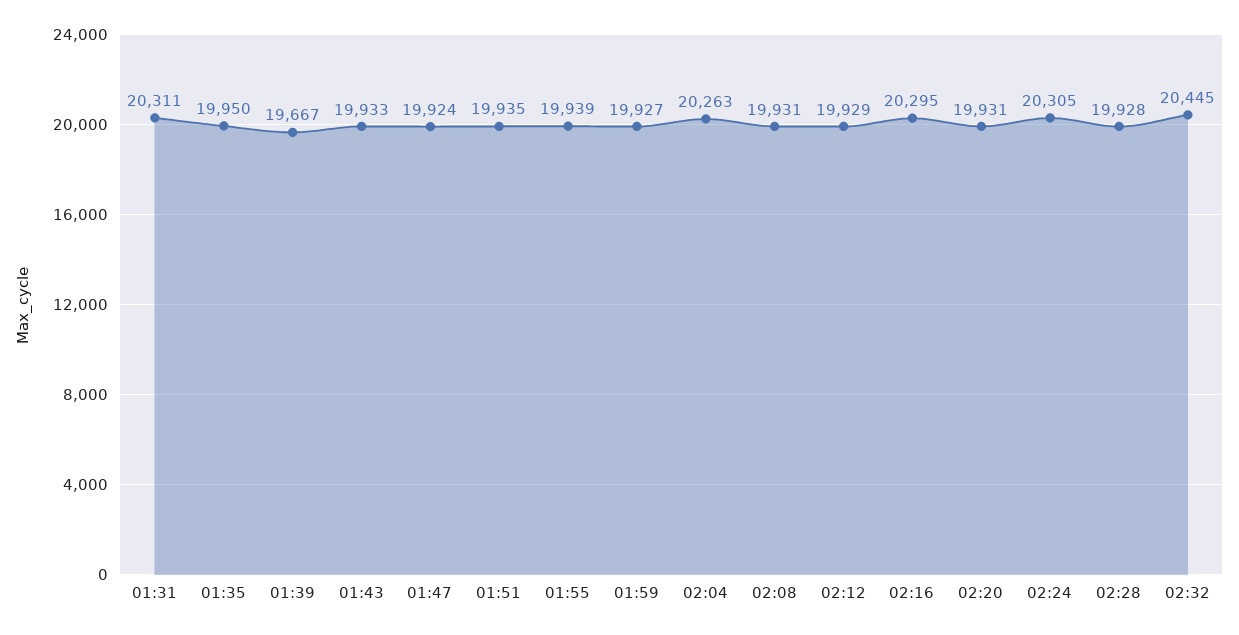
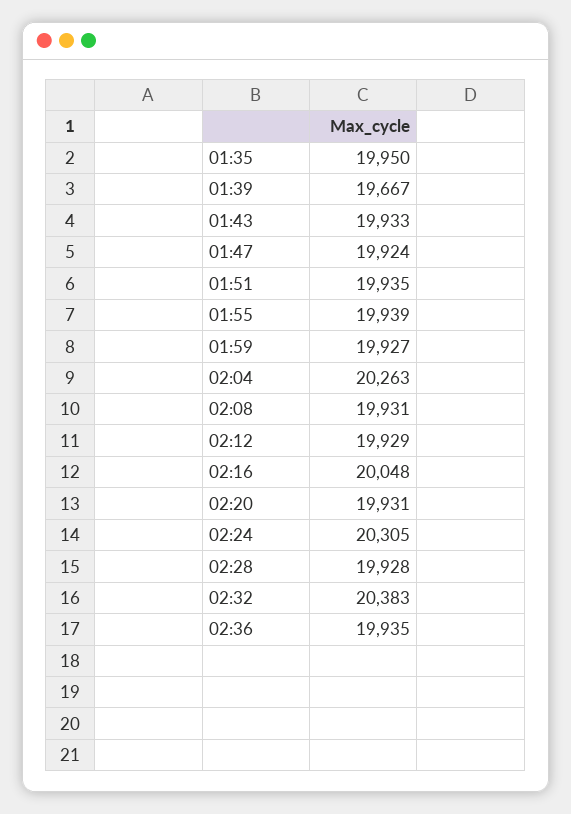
01:31: 20311 -> none
02:16: 20295 -> 20048
02:32: 20445 -> 20383
02:36: none -> 19935

